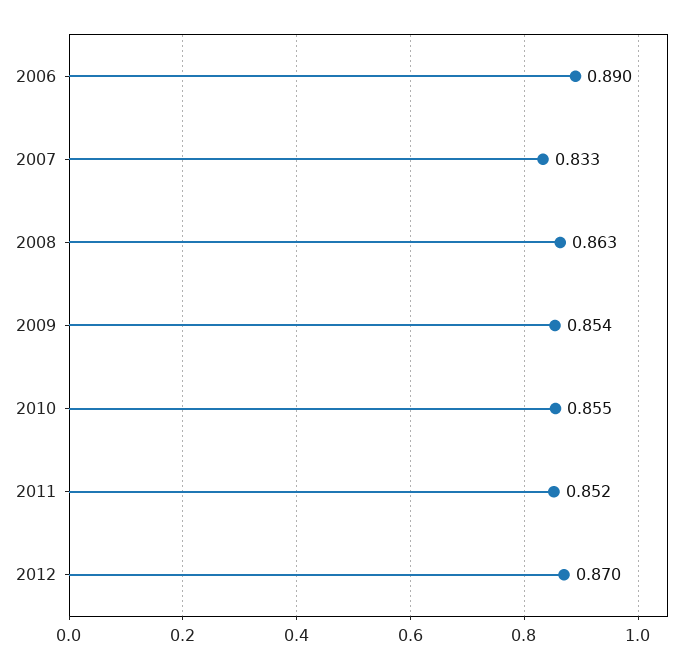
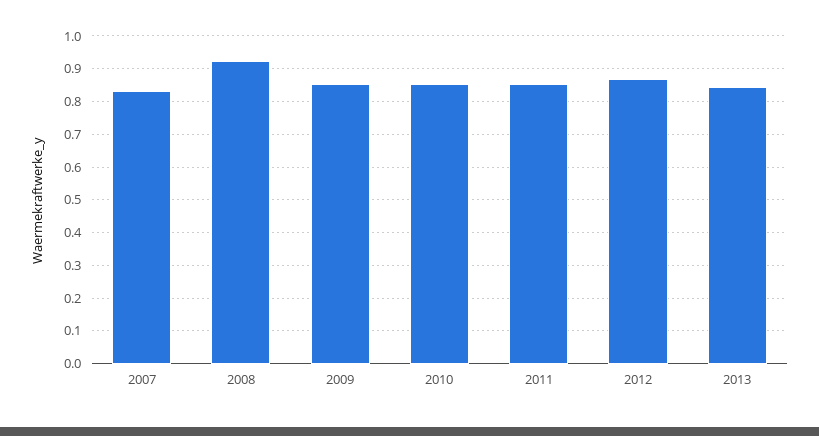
2006: 0.89 -> none
2008: 0.863 -> 0.92
2013: none -> 0.84

